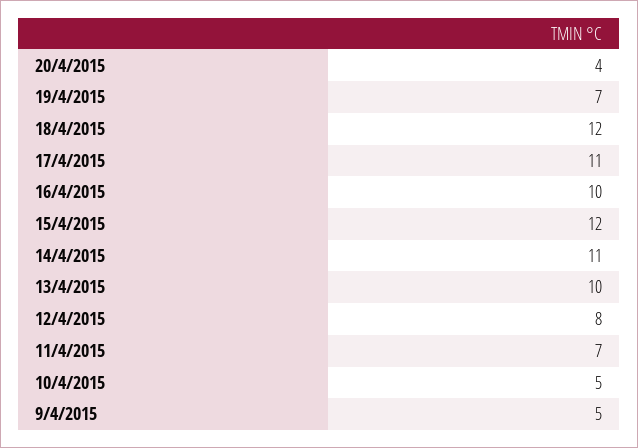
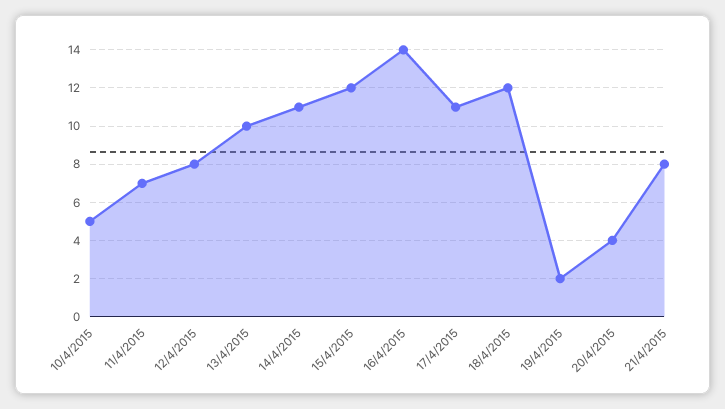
19/4/2015: 7 -> 2
16/4/2015: 10 -> 14
9/4/2015: 5 -> none
21/4/2015: none -> 8

